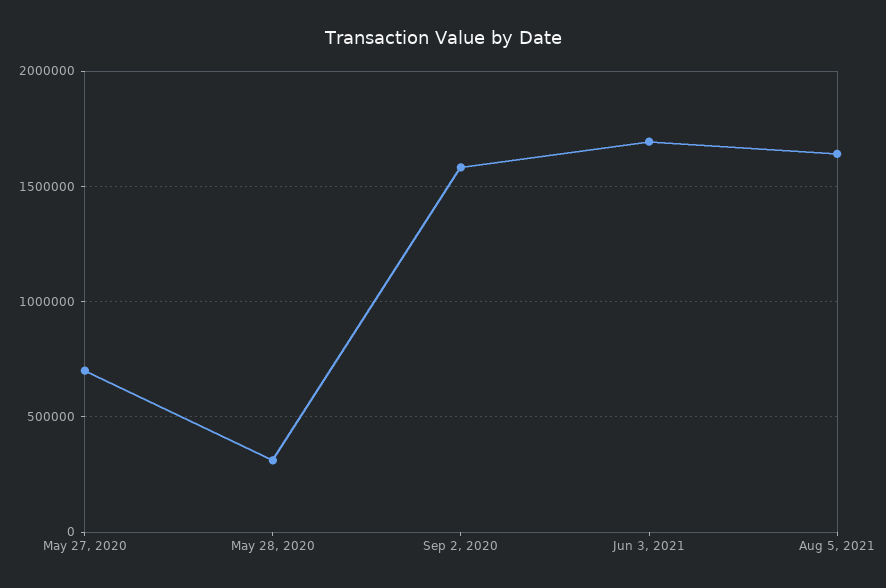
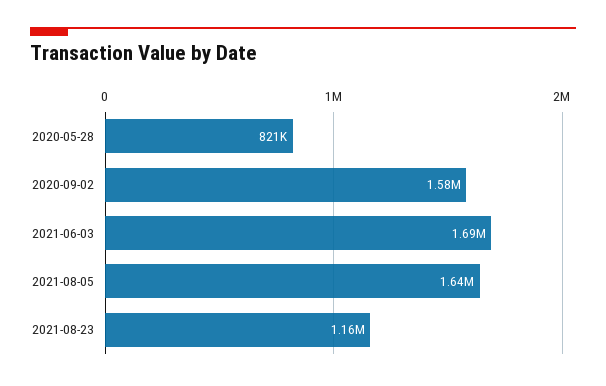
May 27, 2020: 700000 -> none
May 28, 2020: 300000 -> 821000
2021-08-23: none -> 1160000

